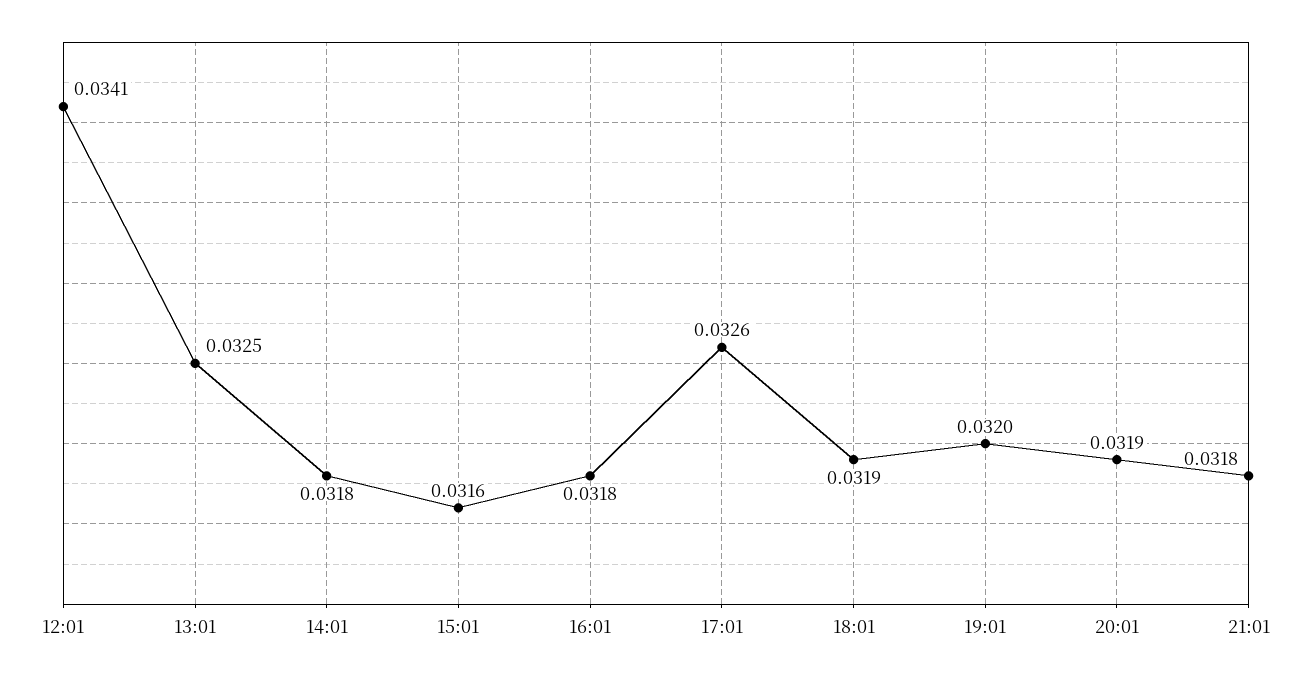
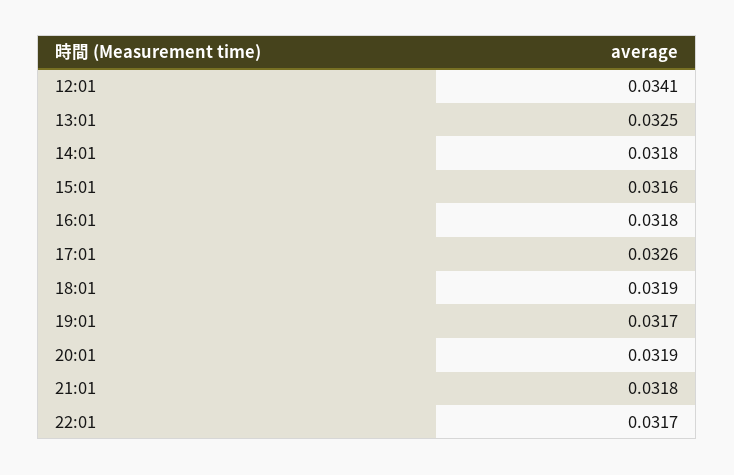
19:01: 0.032 -> 0.0317
22:01: none -> 0.0317

